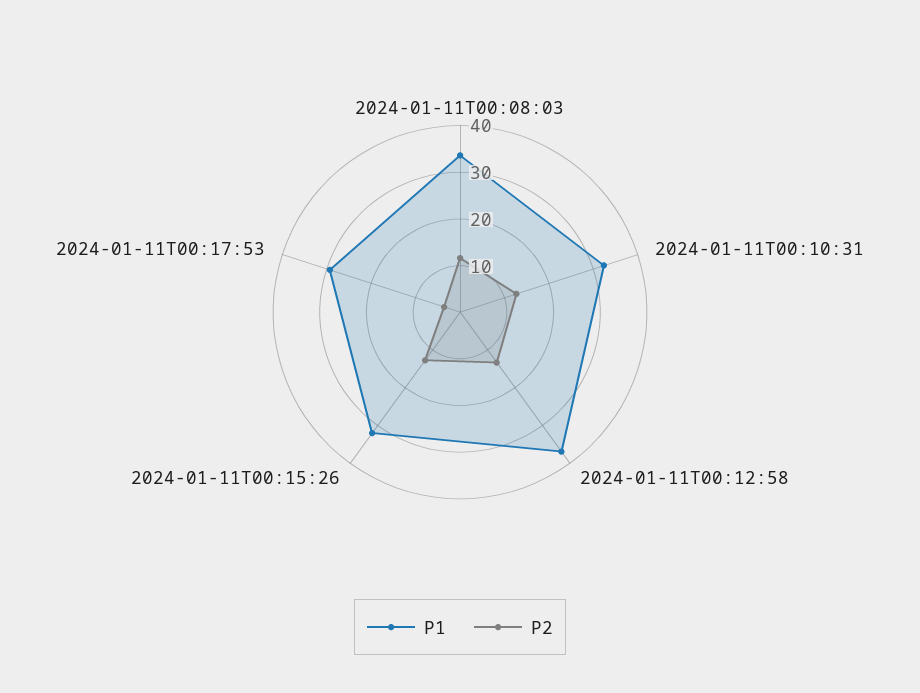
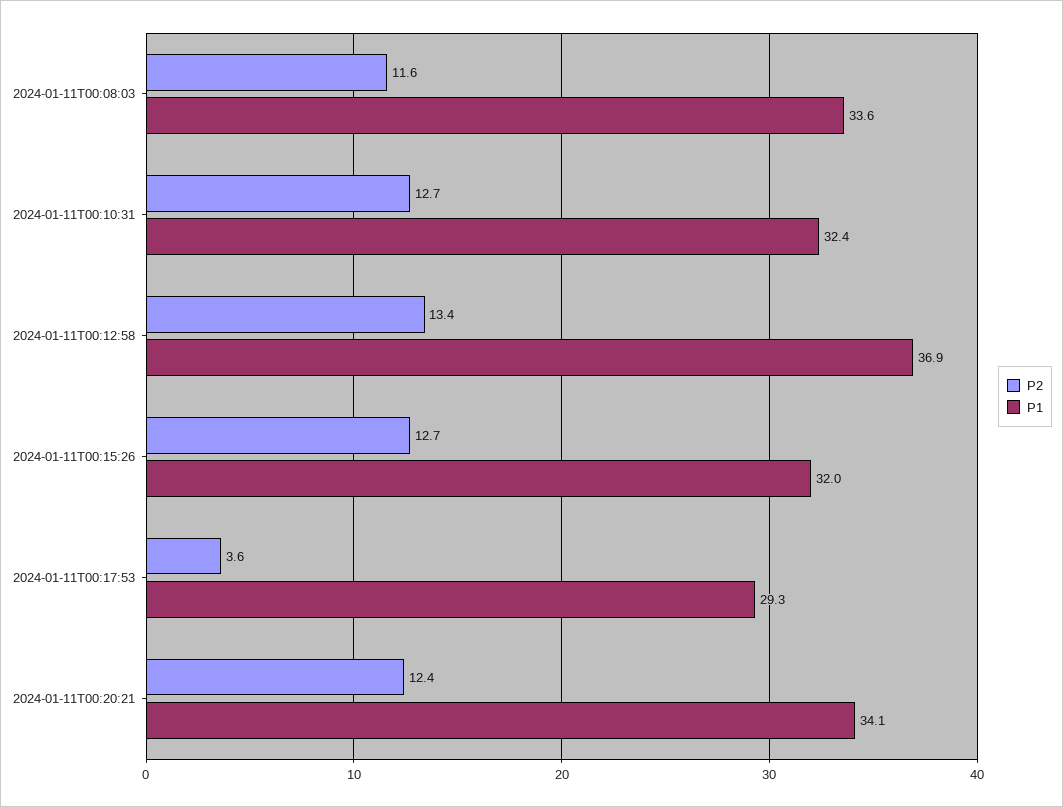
P2, 2024-01-11T00:20:21: none -> 12.4
P1, 2024-01-11T00:20:21: none -> 34.1

